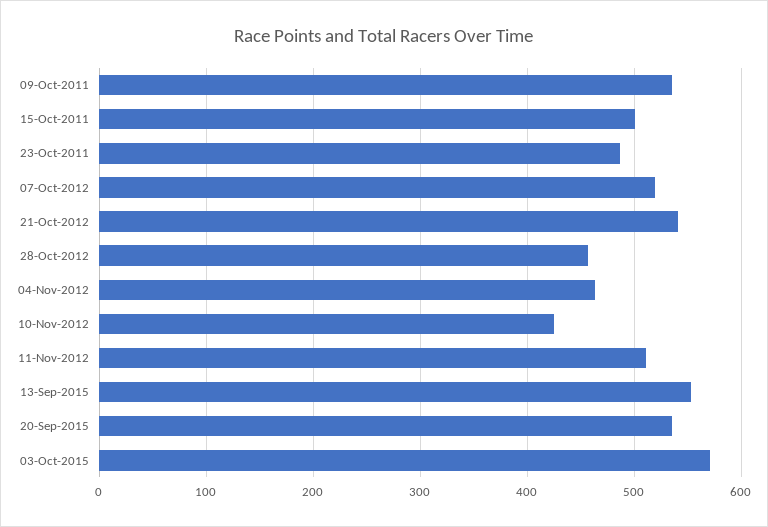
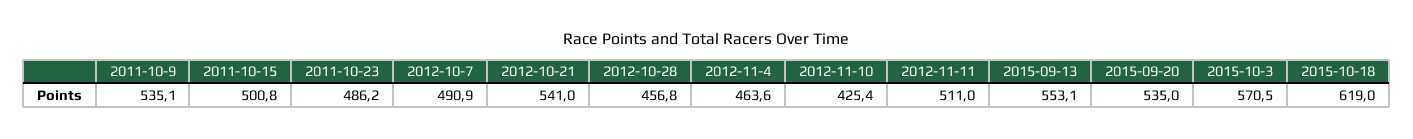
07-Oct-2012: 520 -> 490.9
2015-10-18: none -> 619

